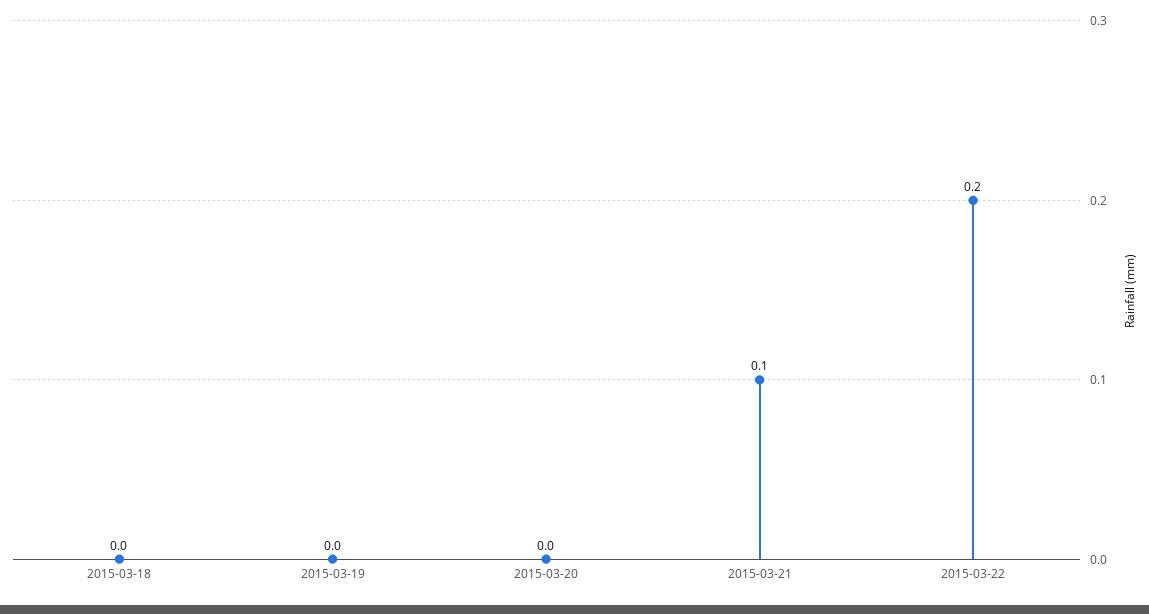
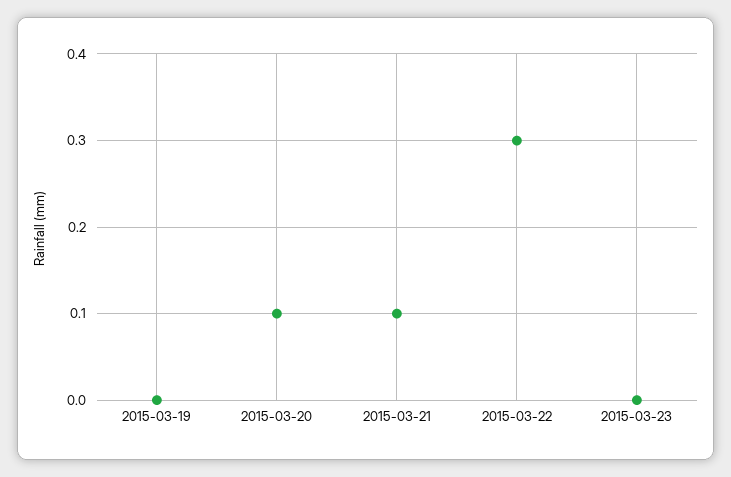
2015-03-18: 0 -> none
2015-03-20: 0 -> 0.1
2015-03-22: 0.2 -> 0.3
2015-03-23: none -> 0

